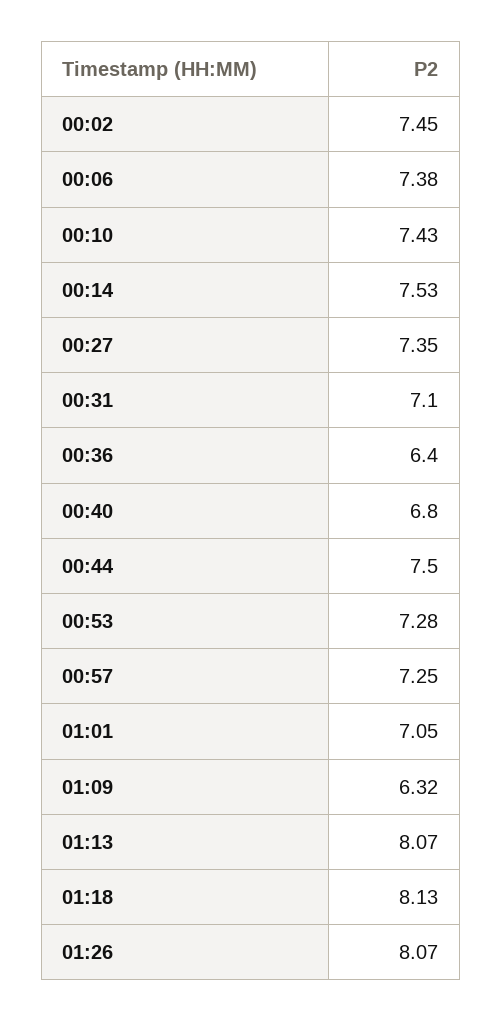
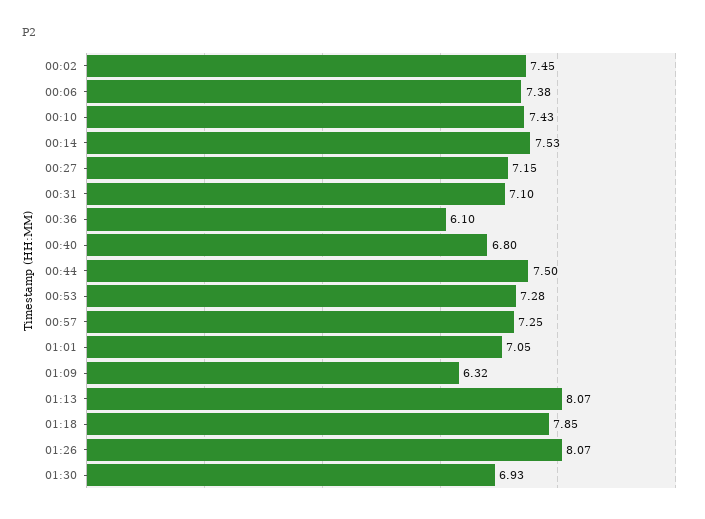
00:27: 7.35 -> 7.15
00:36: 6.4 -> 6.1
01:18: 8.13 -> 7.85
01:30: none -> 6.93

